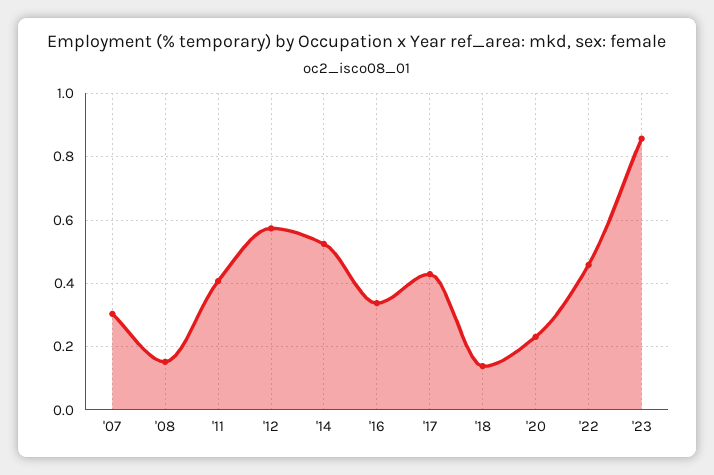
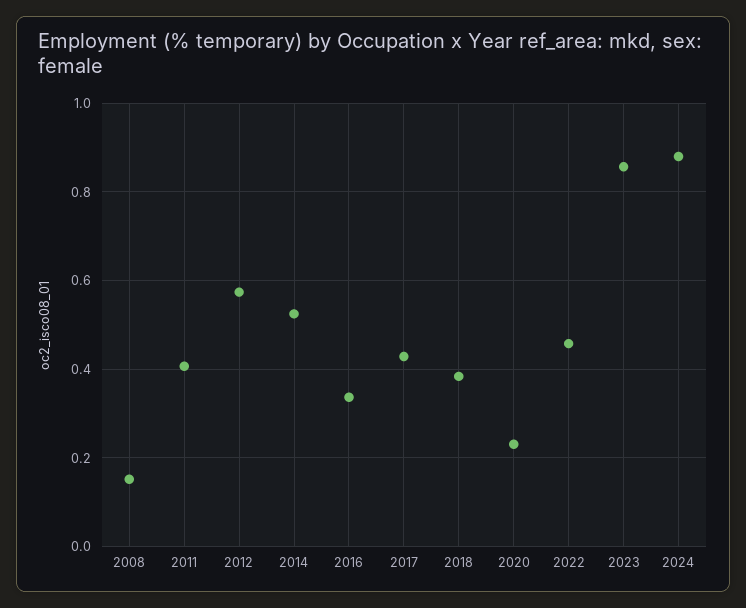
'07: 0.3 -> none
'18: 0.14 -> 0.38
2024: none -> 0.88

